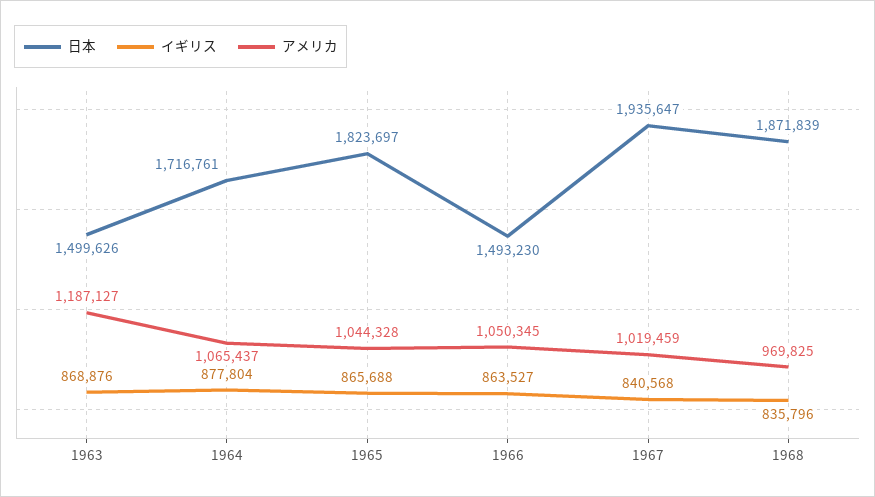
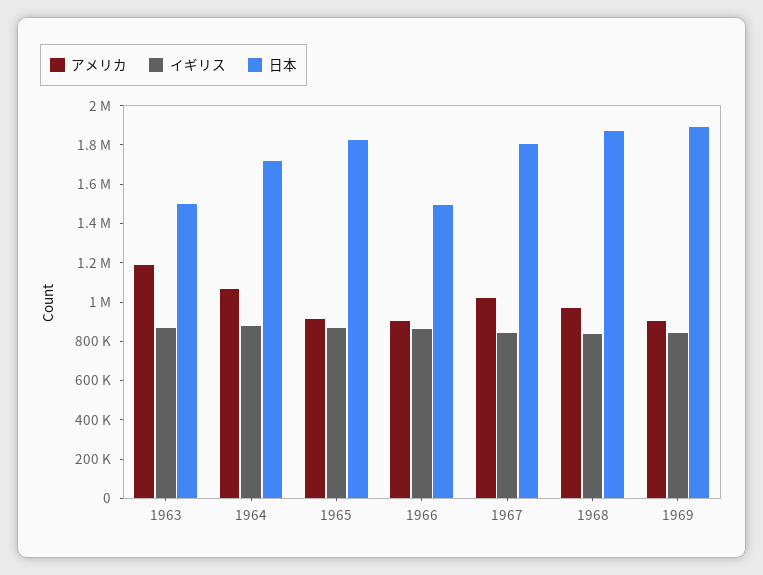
アメリカ, 1965: 1044328 -> 900000
アメリカ, 1966: 1050345 -> 900000
日本, 1967: 1935647 -> 1800000
アメリカ, 1969: none -> 900000
イギリス, 1969: none -> 850000
日本, 1969: none -> 1900000

